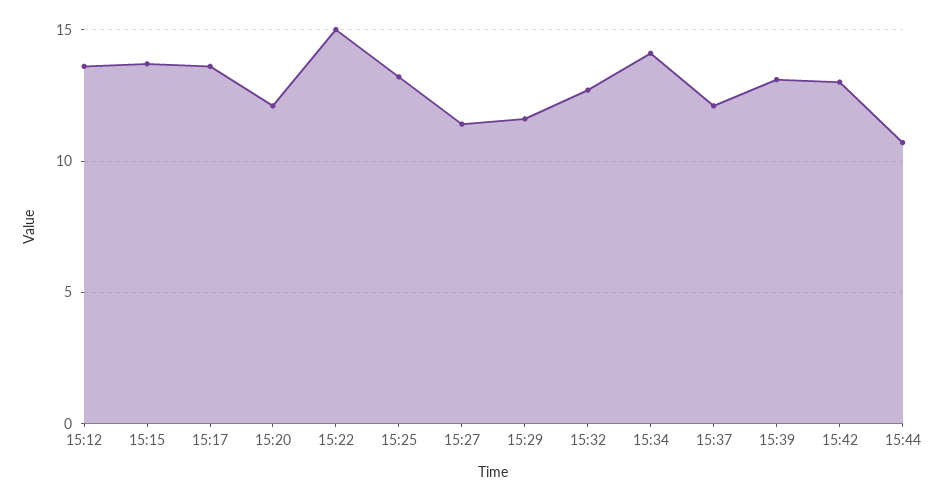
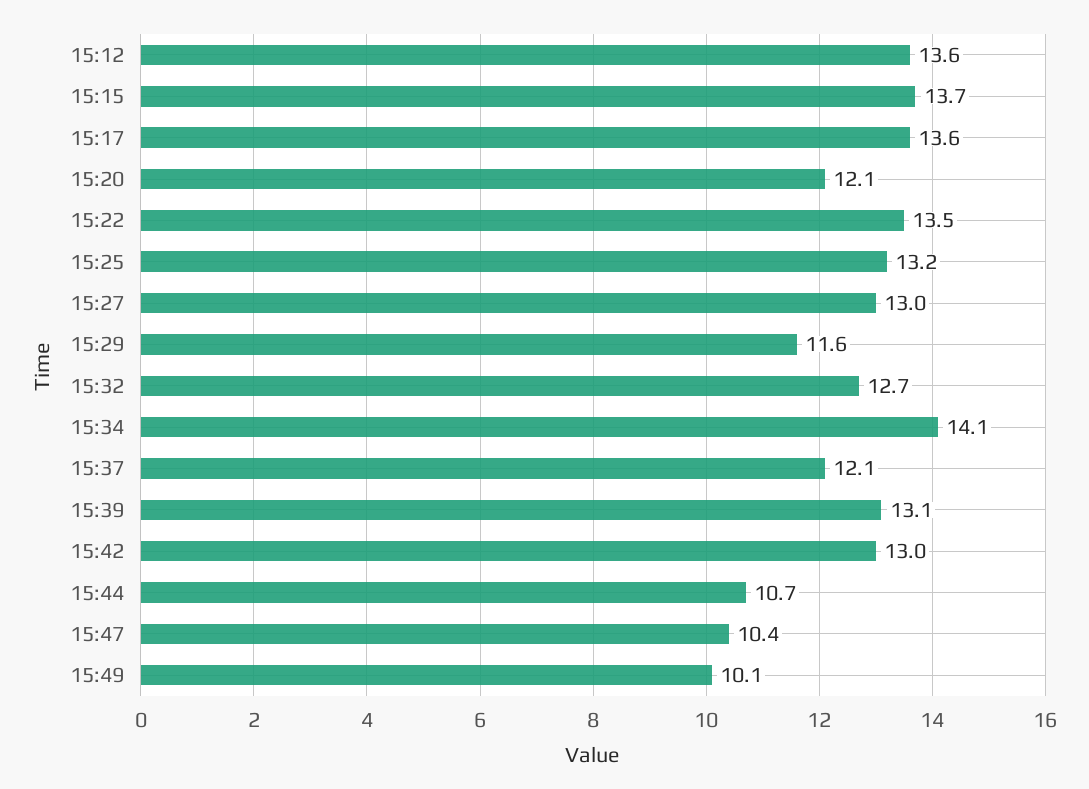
15:22: 15 -> 13.5
15:27: 11.5 -> 13
15:47: none -> 10.4
15:49: none -> 10.1

